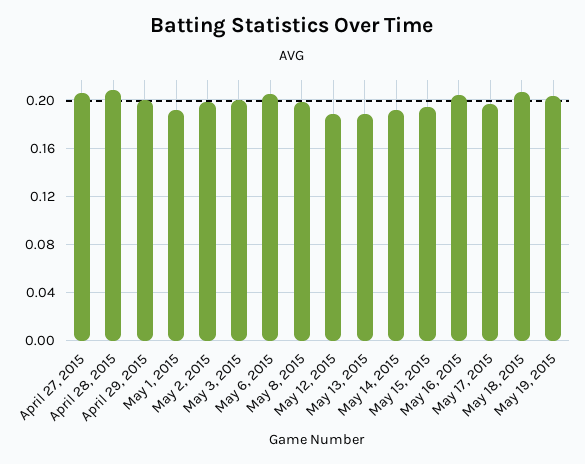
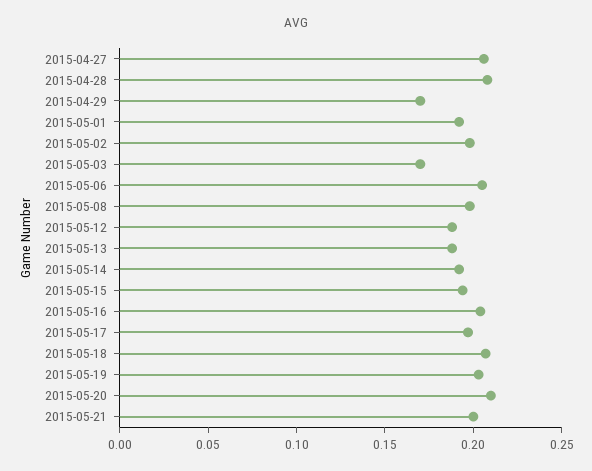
April 29, 2015: 0.2 -> 0.17
May 3, 2015: 0.2 -> 0.17
2015-05-20: none -> 0.21
2015-05-21: none -> 0.2

